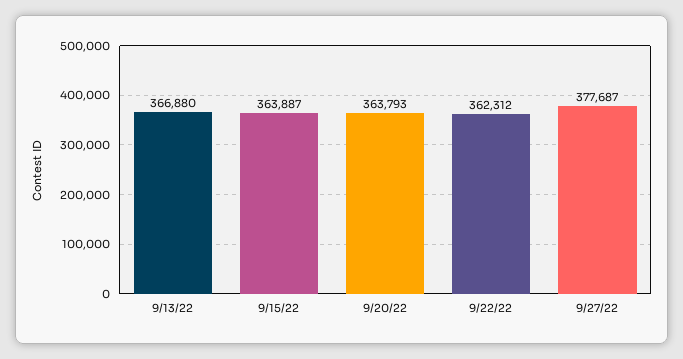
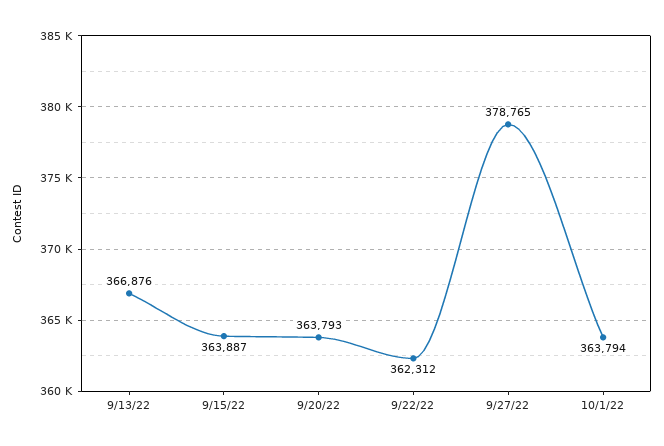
9/13/22: 366880 -> 366876
9/27/22: 377687 -> 378765
10/1/22: none -> 363794

